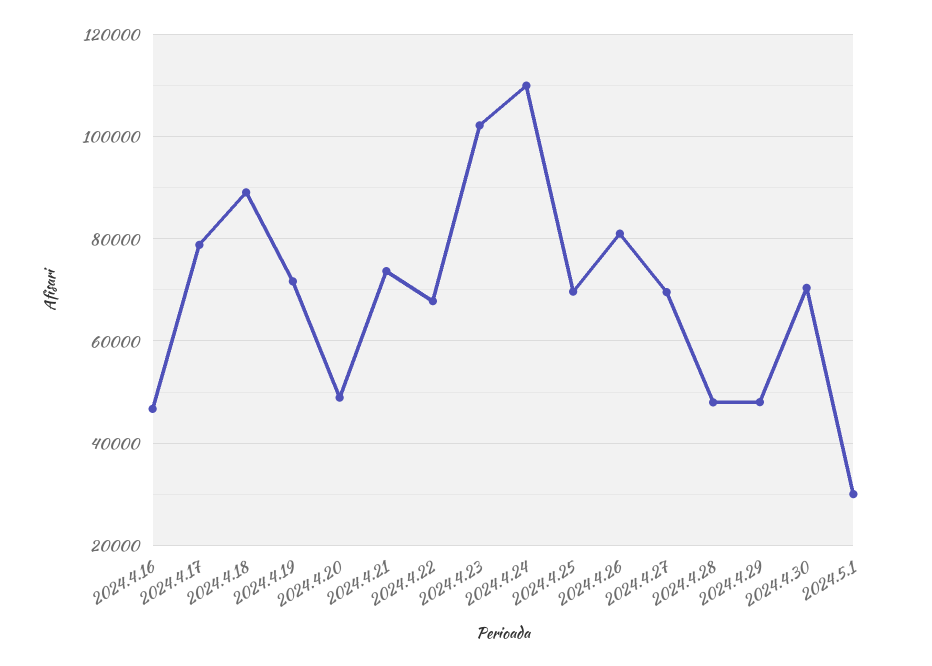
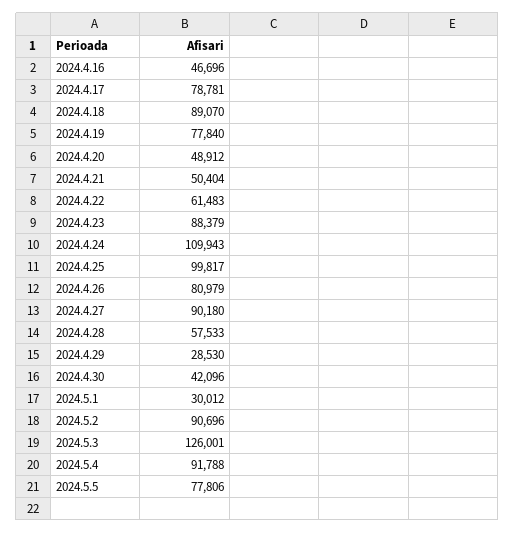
2024.4.19: 72000 -> 77840
2024.4.21: 74000 -> 50404
2024.4.22: 68000 -> 61483
2024.4.23: 102000 -> 88379
2024.4.25: 70000 -> 99817
2024.4.27: 70000 -> 90180
2024.4.28: 48000 -> 57533
2024.4.29: 48000 -> 28530
2024.4.30: 70000 -> 42096
2024.5.2: none -> 90696
2024.5.3: none -> 126001
2024.5.4: none -> 91788
2024.5.5: none -> 77806

